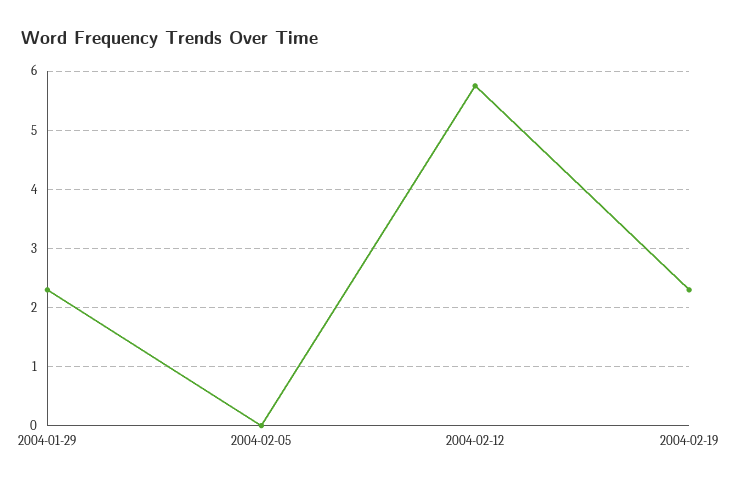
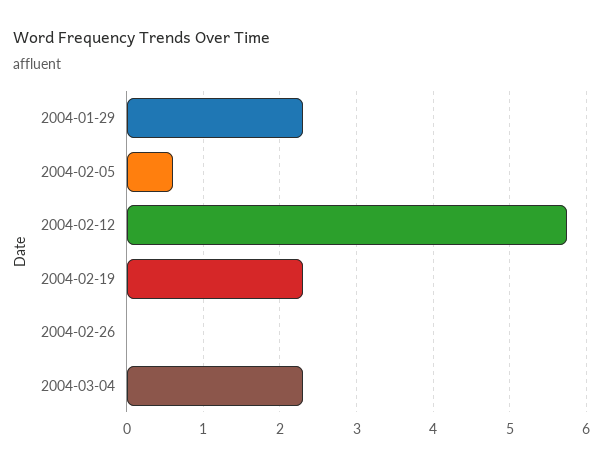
2004-02-05: 0 -> 0.6
2004-02-26: none -> 0
2004-03-04: none -> 2.3

